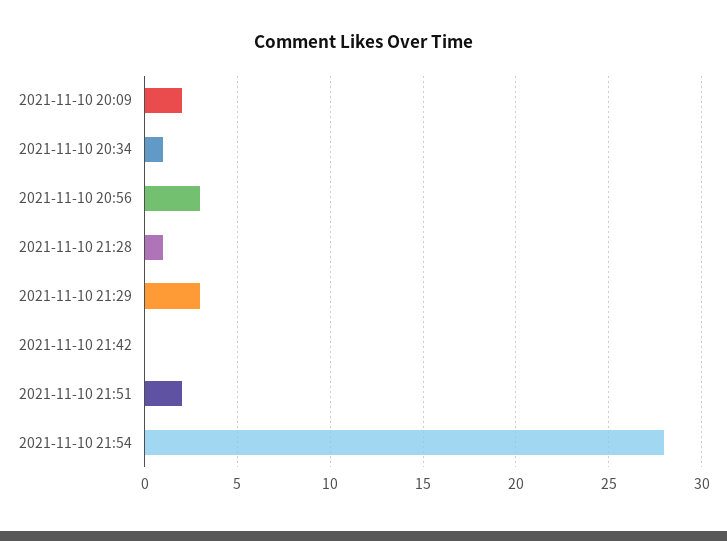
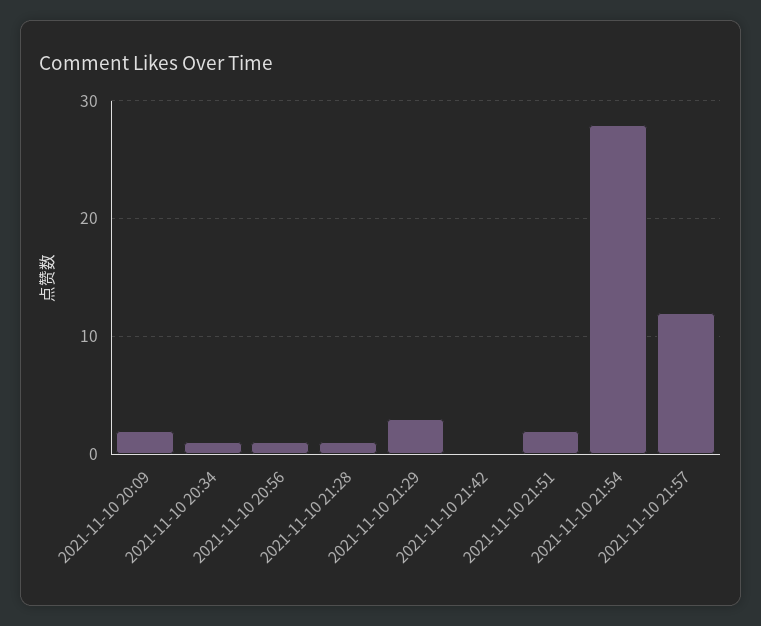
2021-11-10 20:56: 3 -> 1
2021-11-10 21:57: none -> 12

